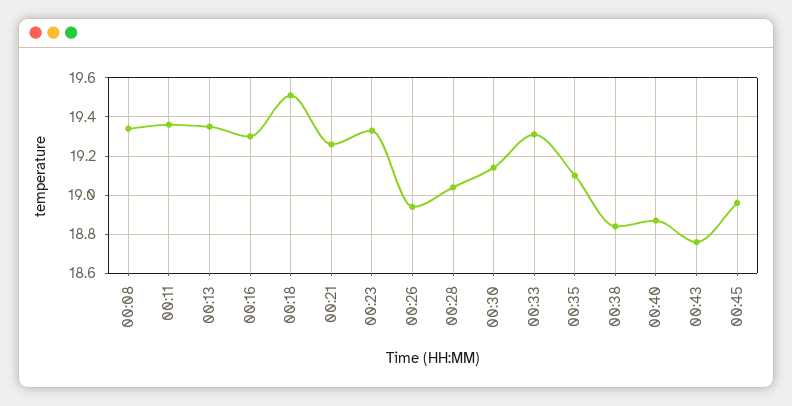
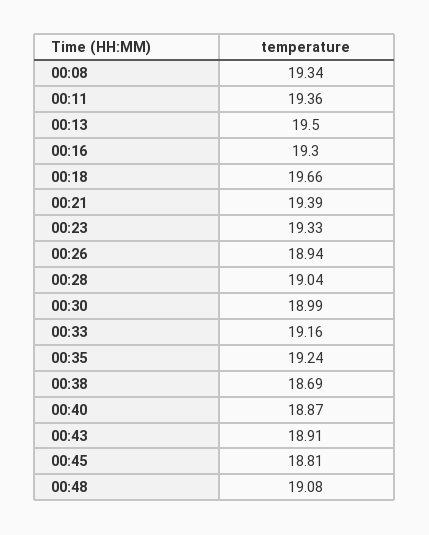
00:13: 19.35 -> 19.5
00:18: 19.5 -> 19.66
00:21: 19.25 -> 19.39
00:30: 19.15 -> 18.99
00:33: 19.3 -> 19.16
00:35: 19.1 -> 19.24
00:38: 18.85 -> 18.69
00:43: 18.75 -> 18.91
00:45: 18.95 -> 18.81
00:48: none -> 19.08

